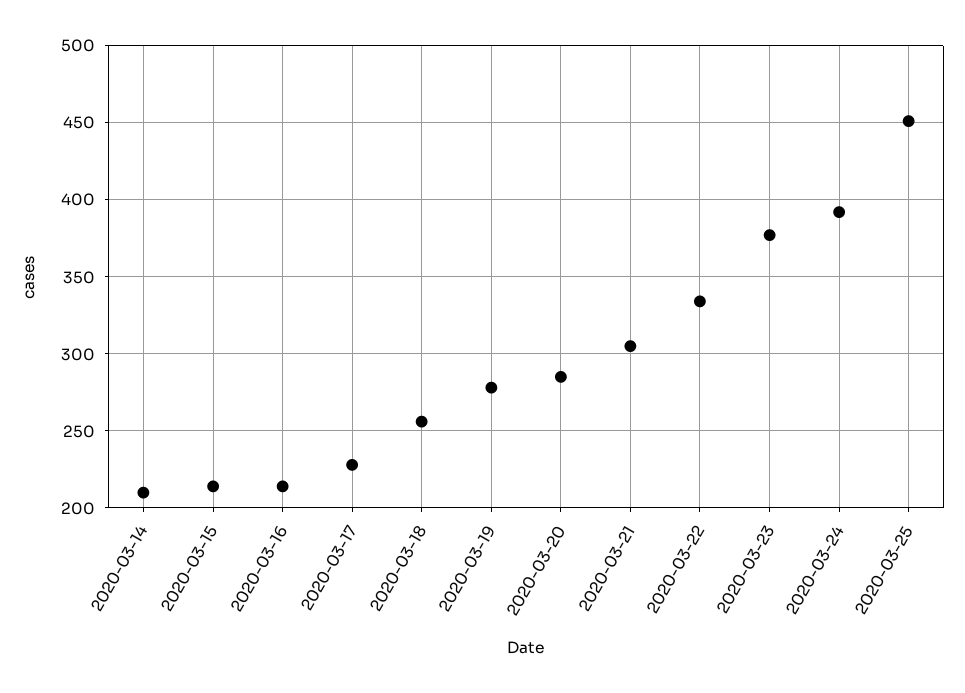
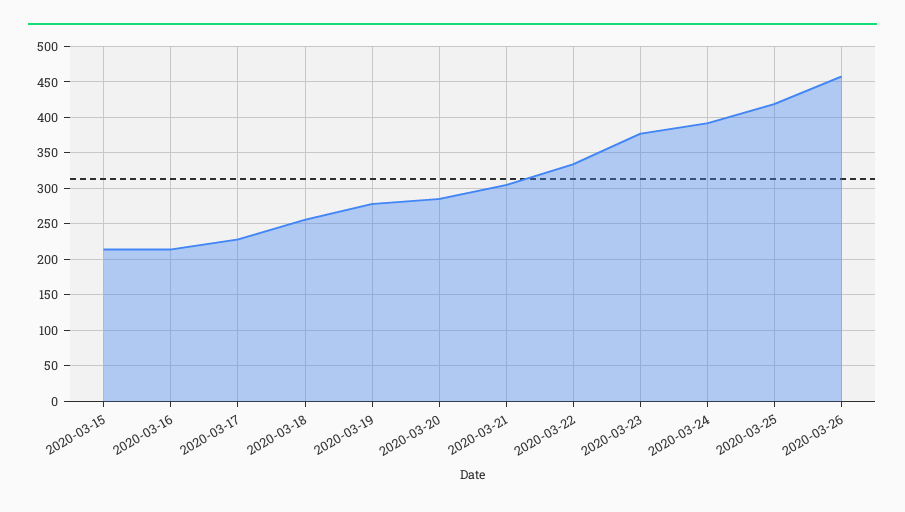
2020-03-14: 210 -> none
2020-03-25: 450 -> 420
2020-03-26: none -> 460

